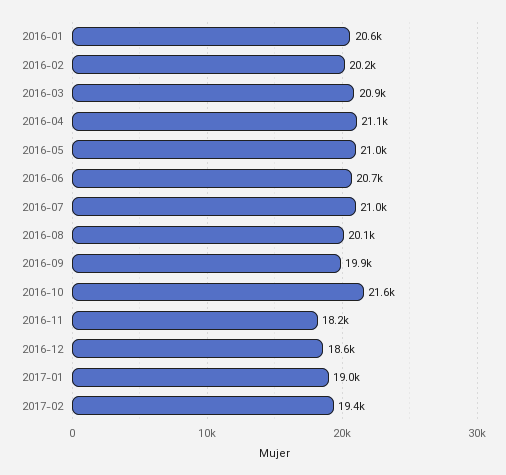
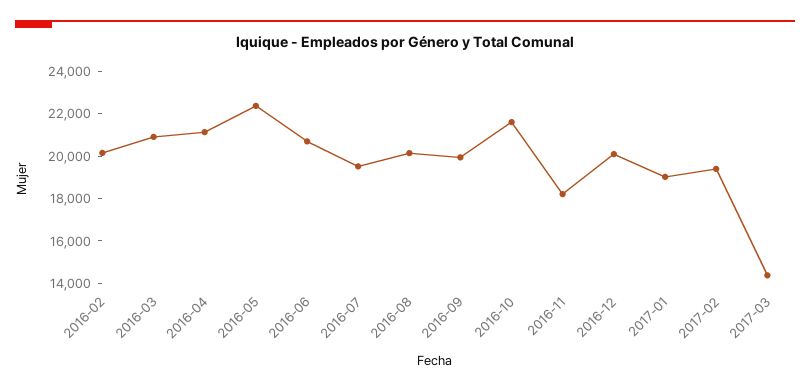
2016-01: 20600 -> none
2016-05: 21000 -> 22500
2016-07: 21000 -> 19500
2016-12: 18600 -> 20000
2017-03: none -> 14500

